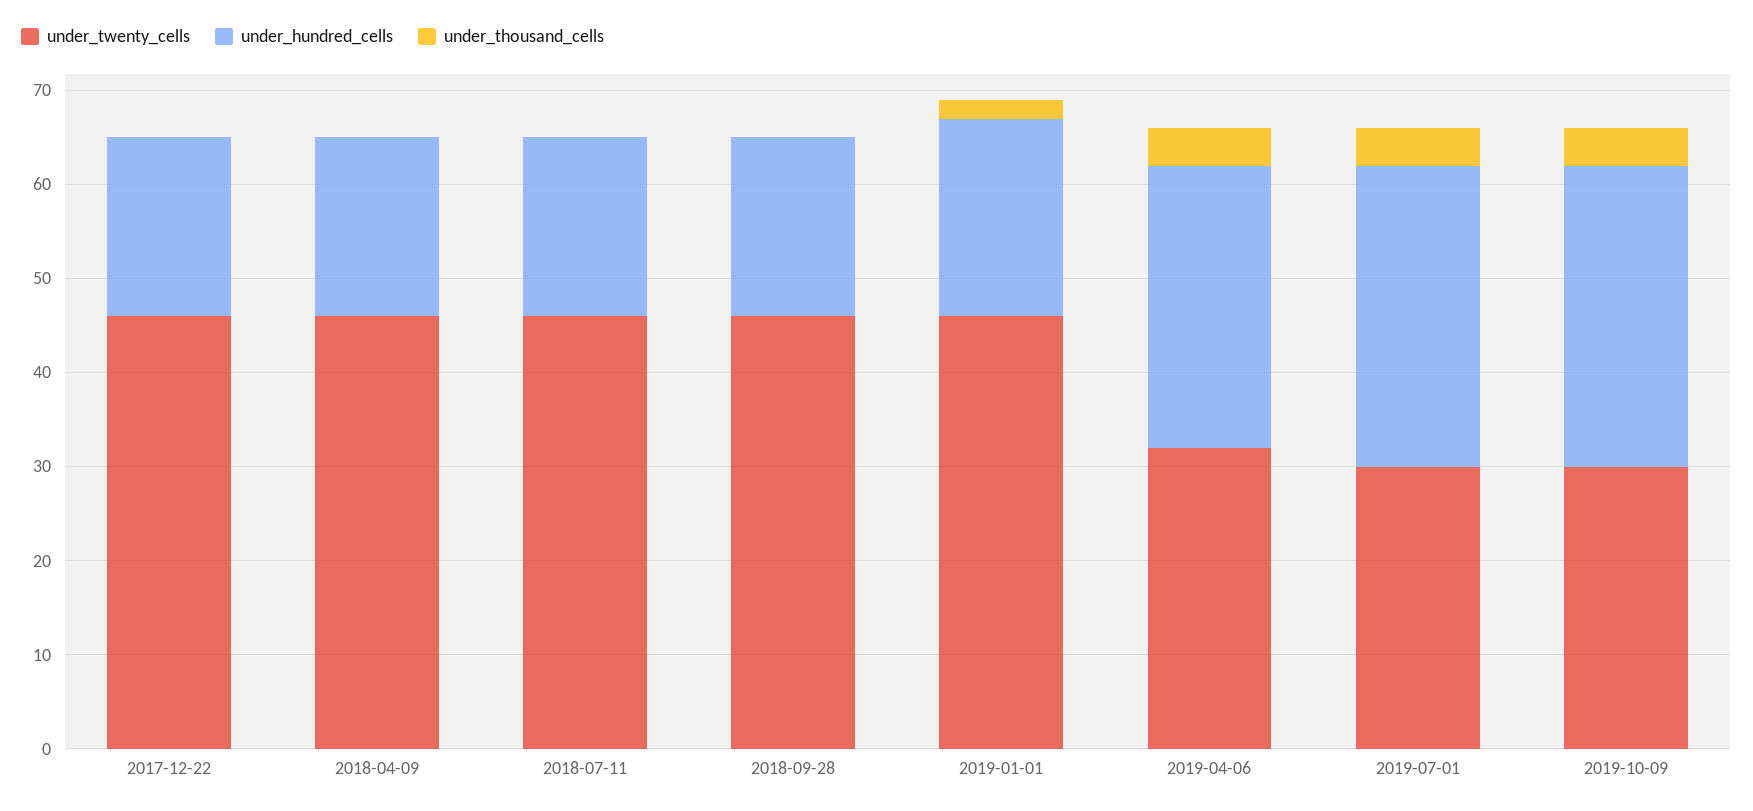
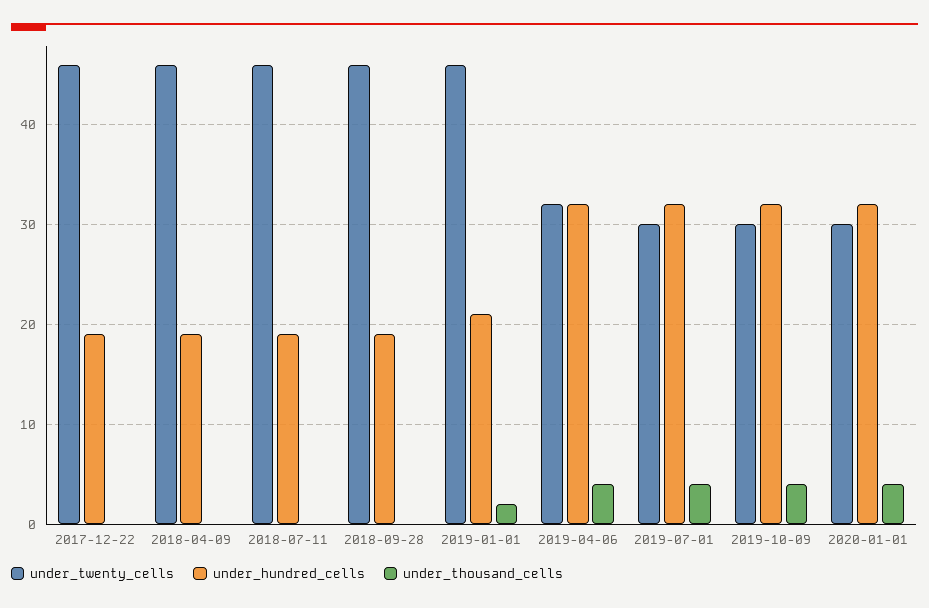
under_hundred_cells, 2019-04-06: 30 -> 32
under_twenty_cells, 2020-01-01: none -> 30
under_hundred_cells, 2020-01-01: none -> 32
under_thousand_cells, 2020-01-01: none -> 4

